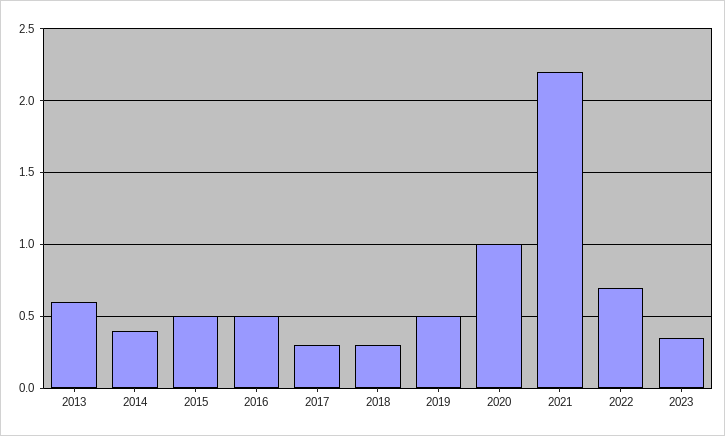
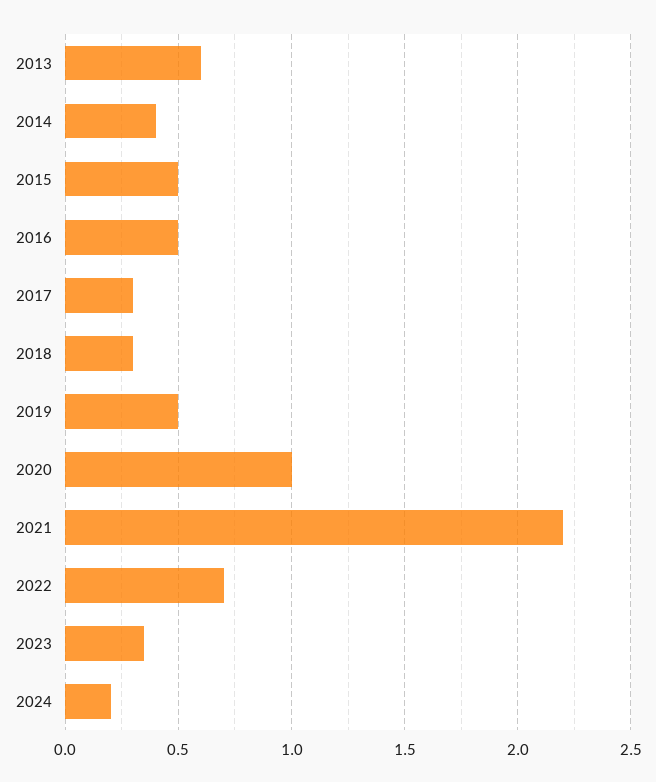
2024: none -> 0.2

